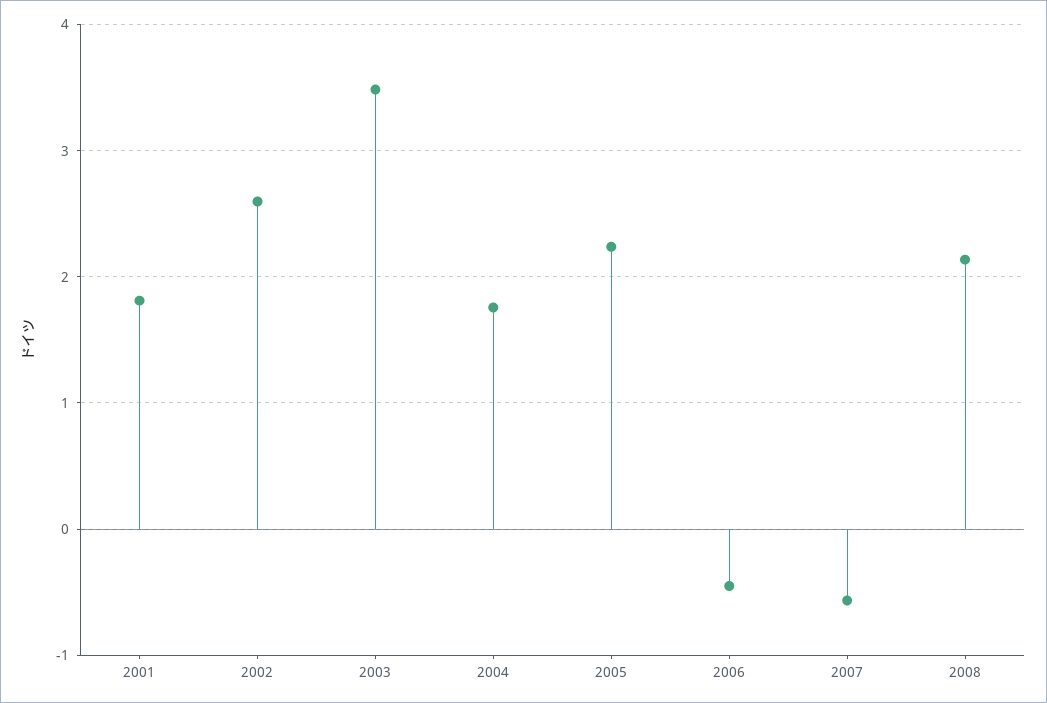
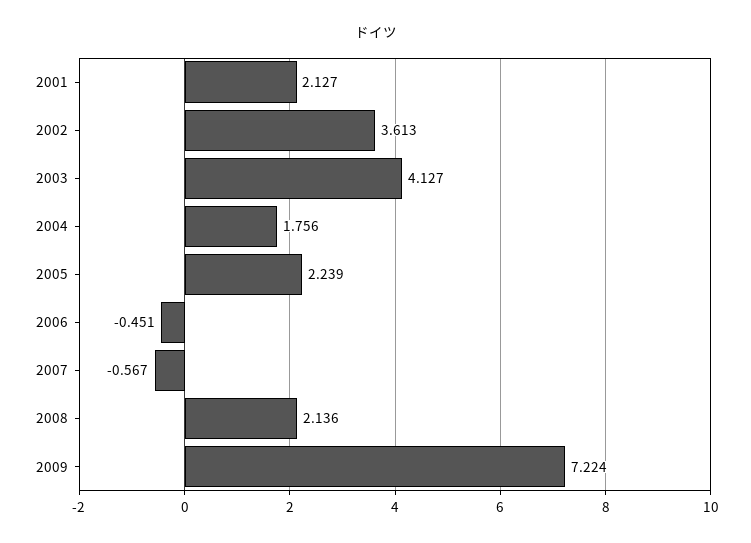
2001: 1.8 -> 2.127
2002: 2.6 -> 3.613
2003: 3.5 -> 4.127
2009: none -> 7.224

